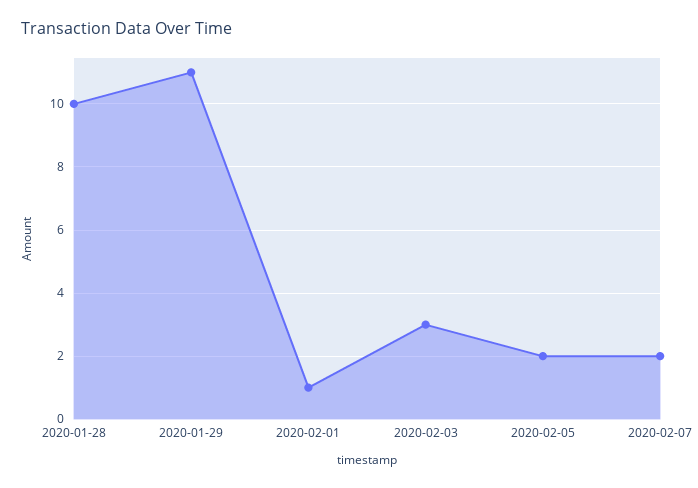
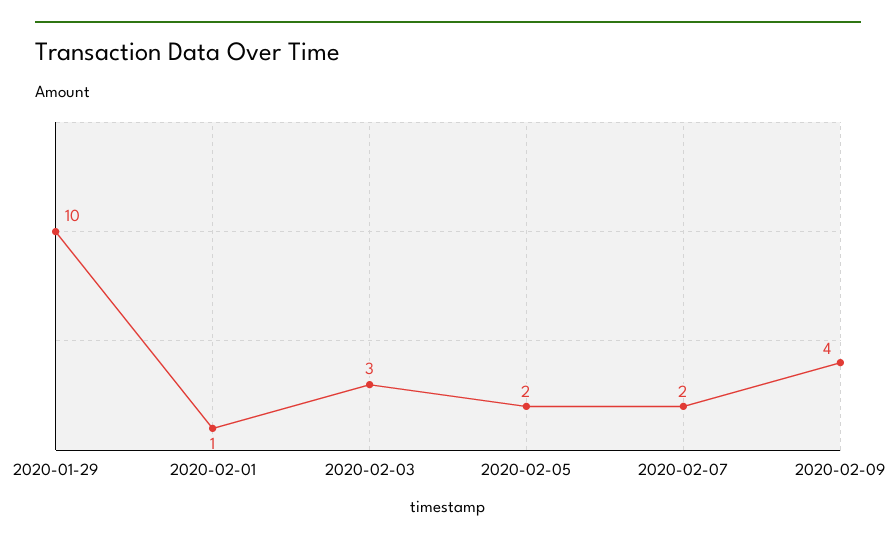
2020-01-28: 10 -> none
2020-01-29: 11 -> 10
2020-02-09: none -> 4

